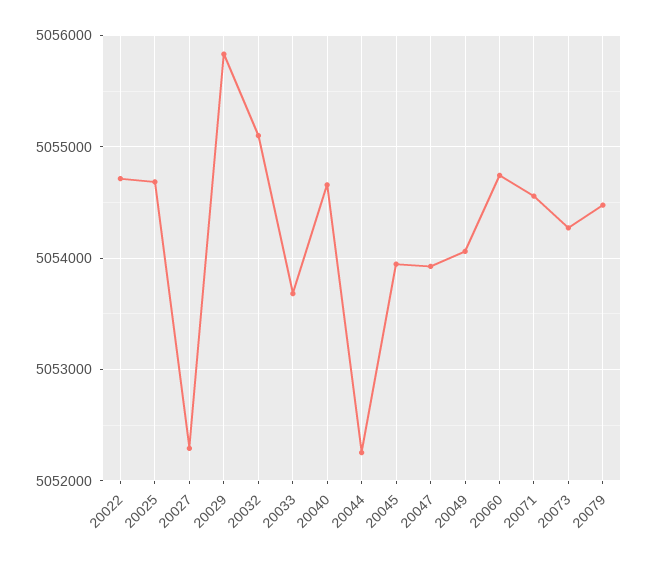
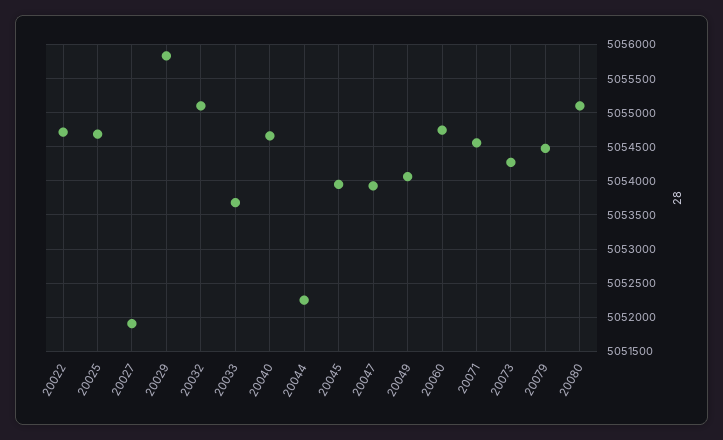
20027: 5052300 -> 5051900
20080: none -> 5055100

